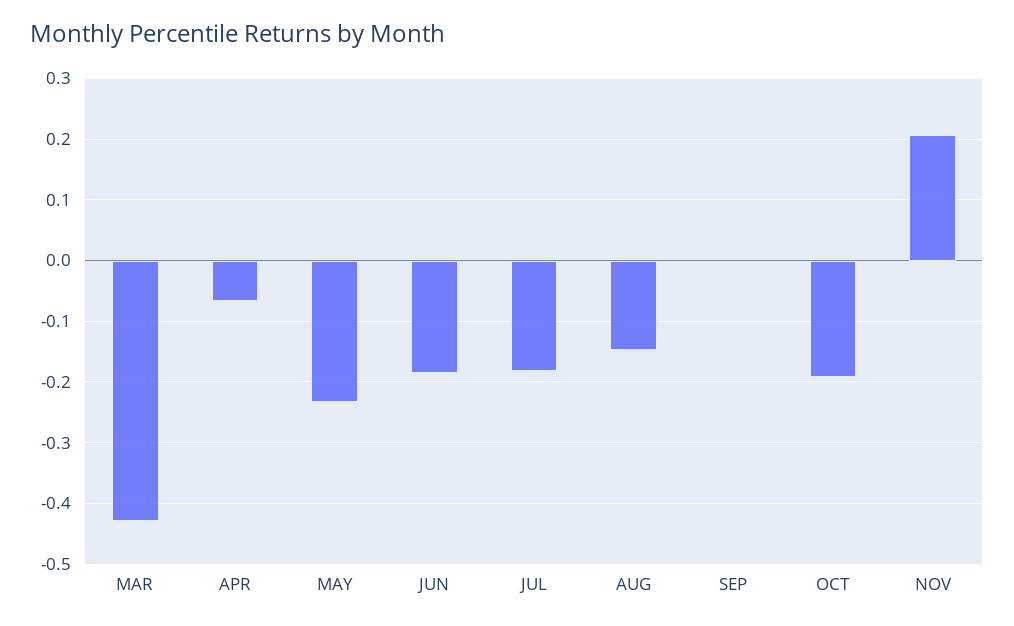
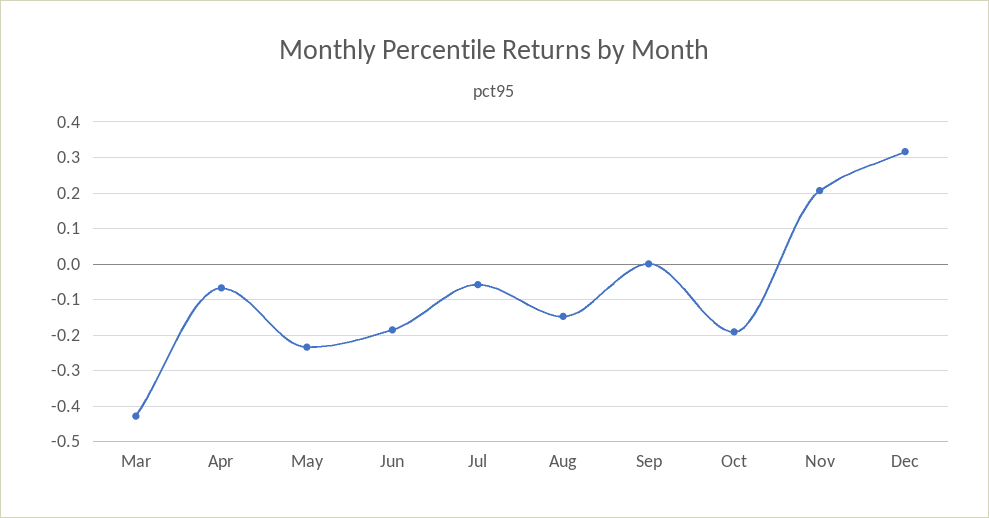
JUL: -0.18 -> -0.06
Dec: none -> 0.32

